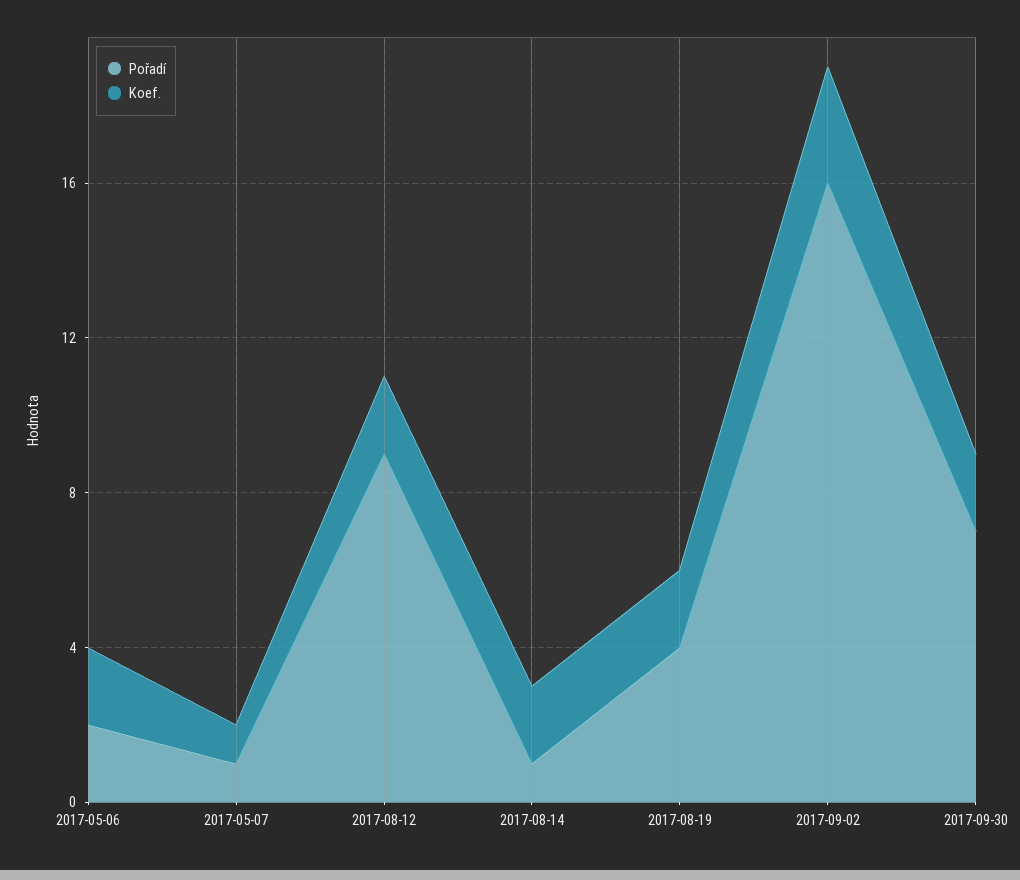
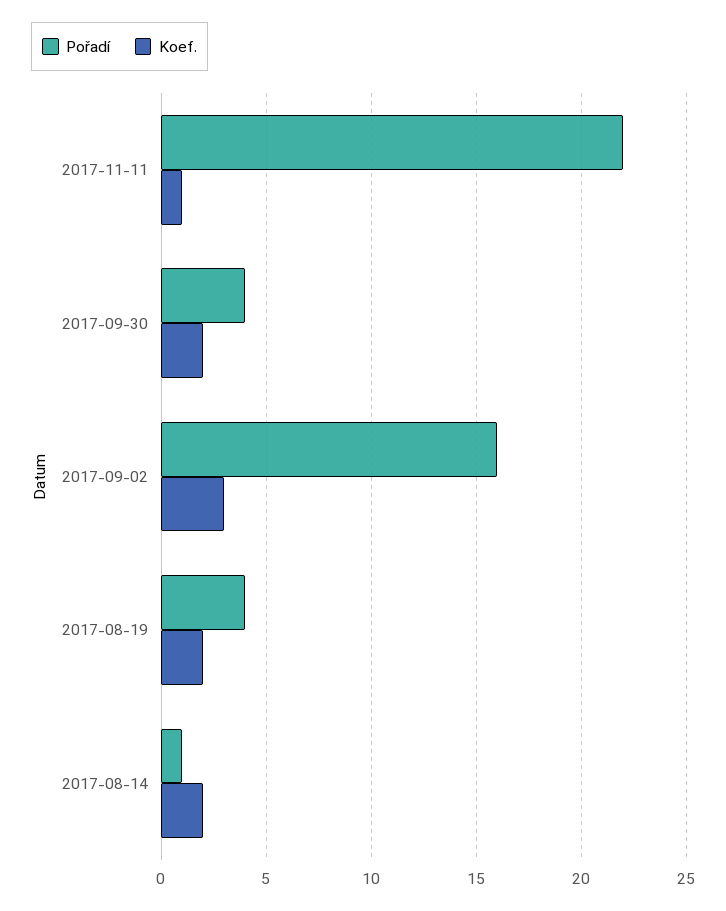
Pořadí, 2017-05-06: 2 -> none
Koef., 2017-05-06: 2 -> none
Pořadí, 2017-05-07: 1 -> none
Koef., 2017-05-07: 1 -> none
Pořadí, 2017-08-12: 9 -> none
Koef., 2017-08-12: 2 -> none
Pořadí, 2017-09-30: 7 -> 4
Pořadí, 2017-11-11: none -> 22
Koef., 2017-11-11: none -> 1

